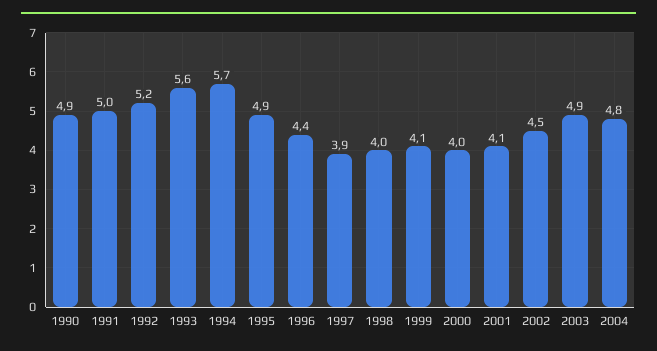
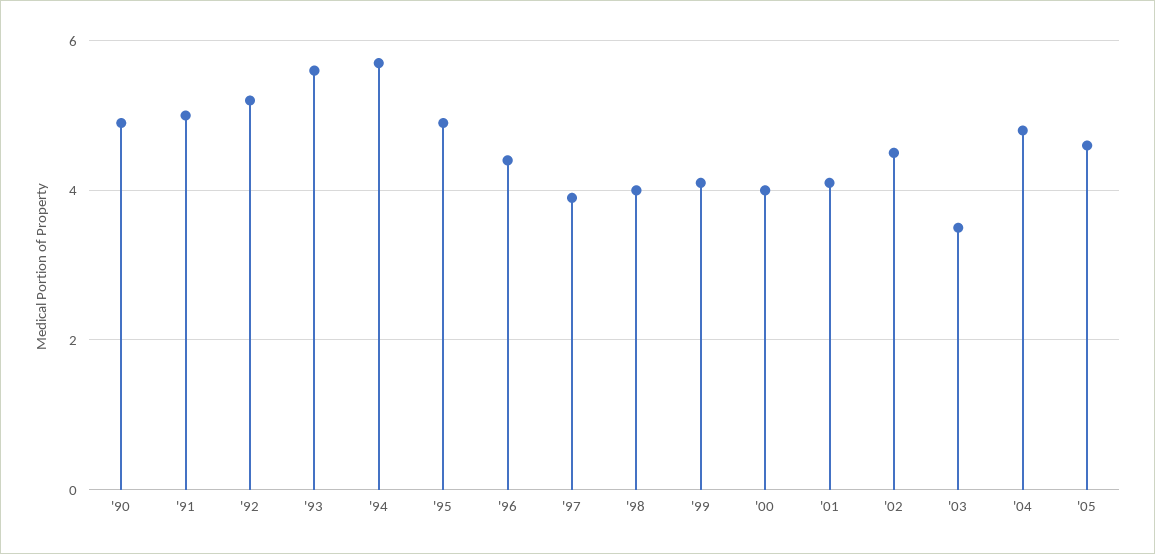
2003: 4.9 -> 3.5
'05: none -> 4.5

